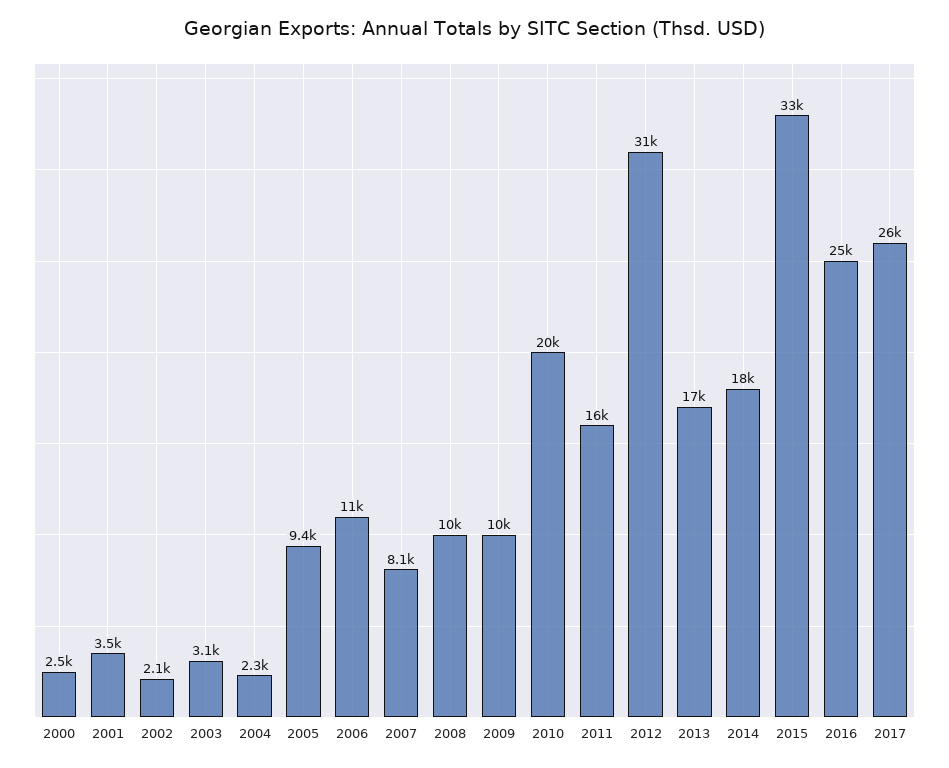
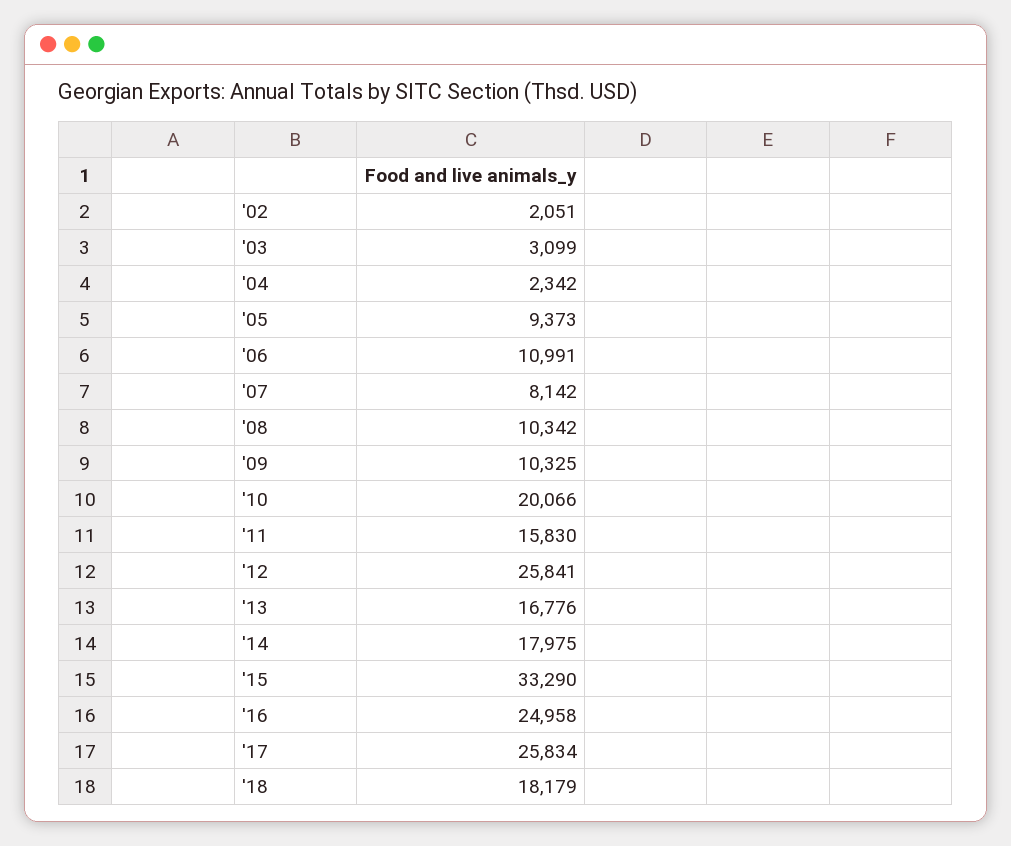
2000: 2500 -> none
2001: 3500 -> none
2012: 31000 -> 25841
'18: none -> 18179

